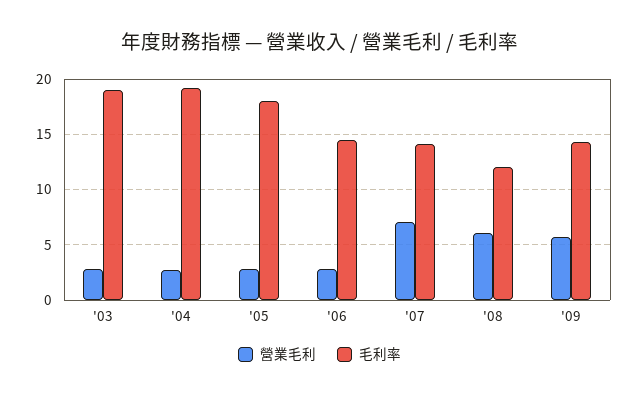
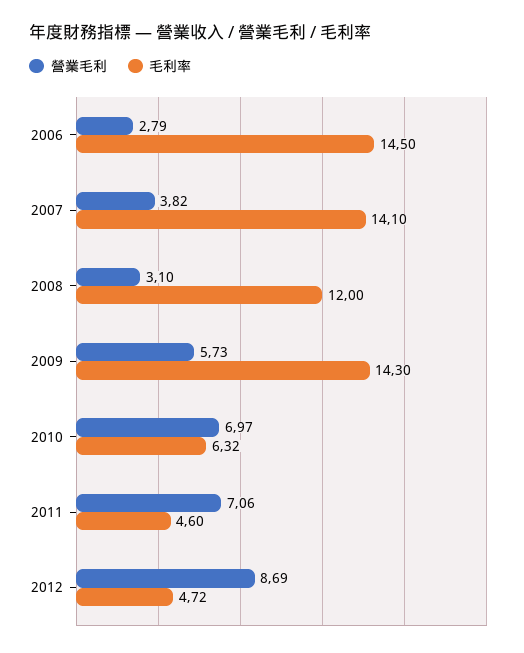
營業毛利, '03: 3 -> none
毛利率, '03: 19 -> none
營業毛利, '04: 3 -> none
毛利率, '04: 19 -> none
營業毛利, '05: 3 -> none
毛利率, '05: 18 -> none
營業毛利, '07: 7 -> 3.82
營業毛利, '08: 6 -> 3.1
營業毛利, 2010: none -> 6.97
毛利率, 2010: none -> 6.32
營業毛利, 2011: none -> 7.06
毛利率, 2011: none -> 4.6
營業毛利, 2012: none -> 8.69
毛利率, 2012: none -> 4.72

